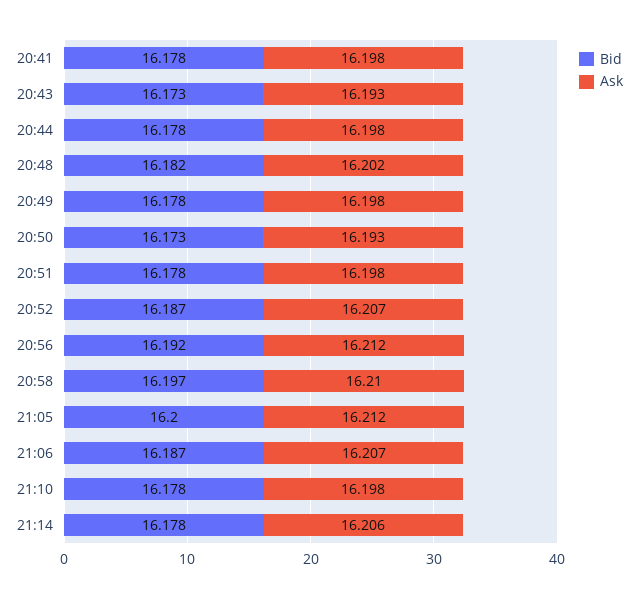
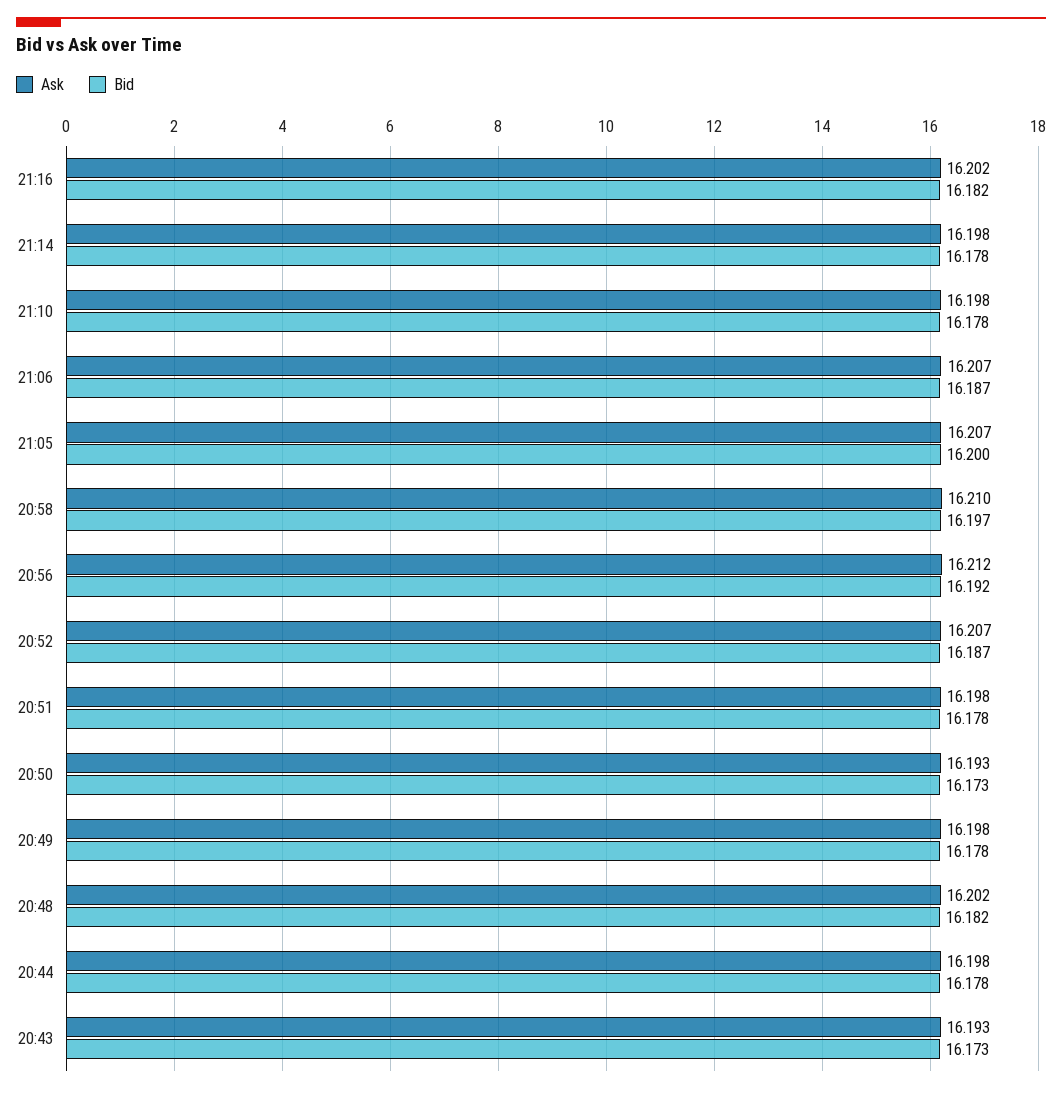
Bid, 20:41: 16.178 -> none
Ask, 20:41: 16.198 -> none
Ask, 21:05: 16.212 -> 16.207
Ask, 21:14: 16.206 -> 16.198
Ask, 21:16: none -> 16.202
Bid, 21:16: none -> 16.182

